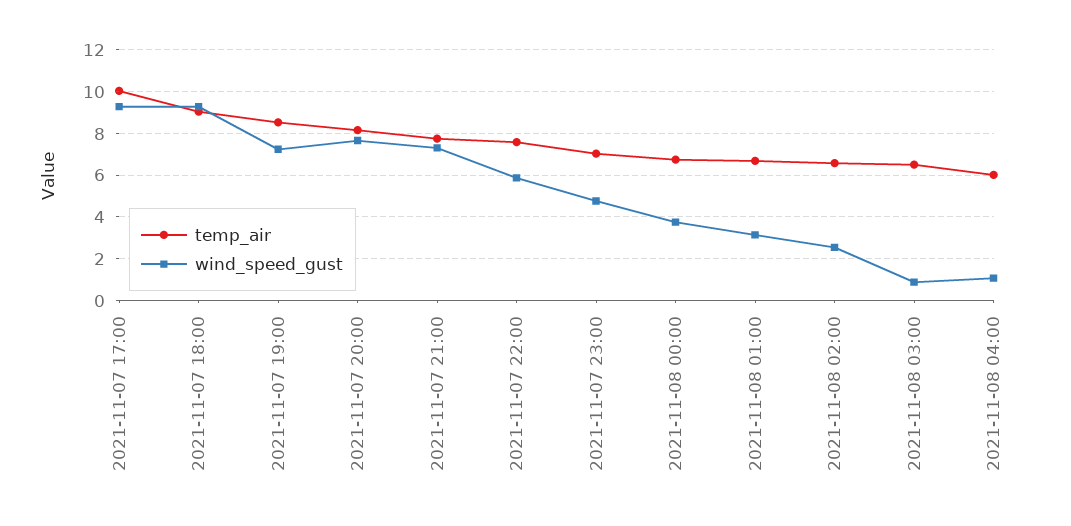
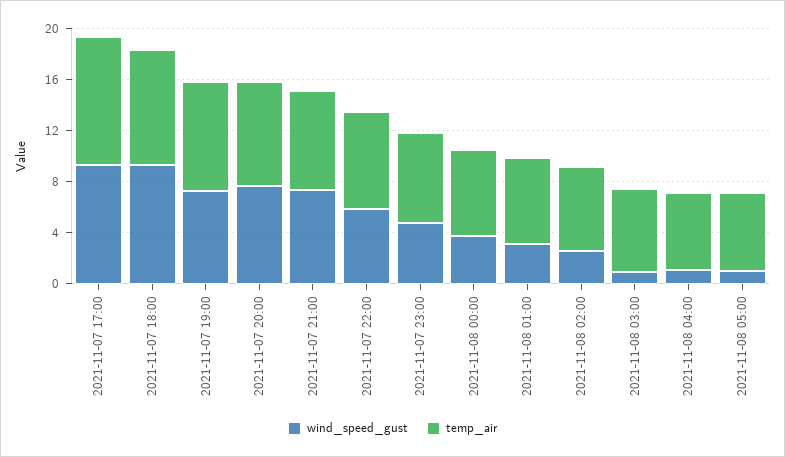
wind_speed_gust, 2021-11-08 05:00: none -> 1
temp_air, 2021-11-08 05:00: none -> 6

